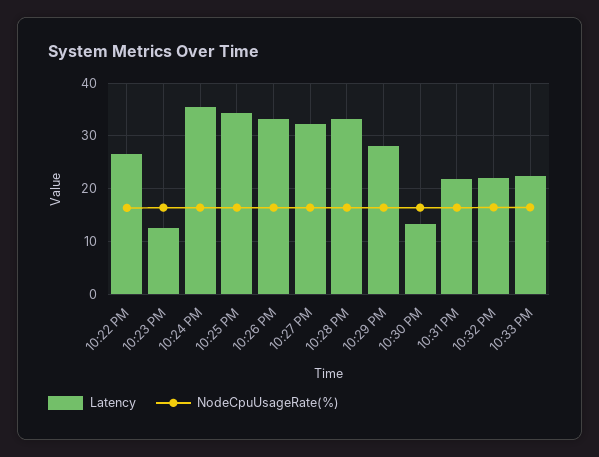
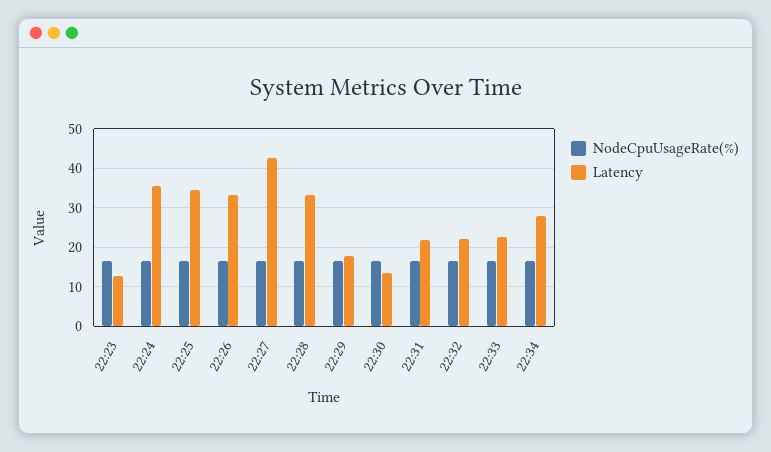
Latency, 10:22 PM: 26 -> none
NodeCpuUsageRate(%), 10:22 PM: 16 -> none
Latency, 10:27 PM: 32 -> 42
Latency, 10:29 PM: 28 -> 18
NodeCpuUsageRate(%), 22:34: none -> 16
Latency, 22:34: none -> 28

